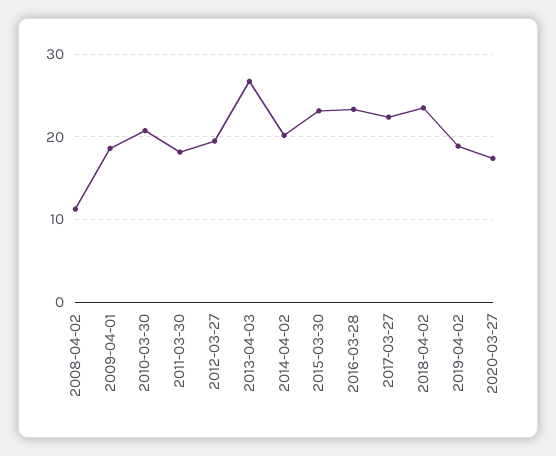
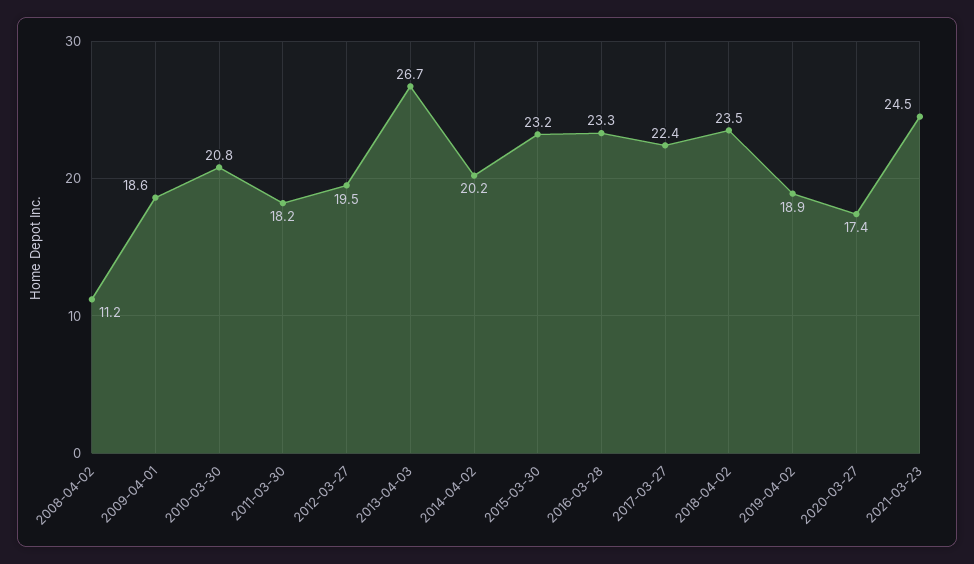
2021-03-23: none -> 24.5

